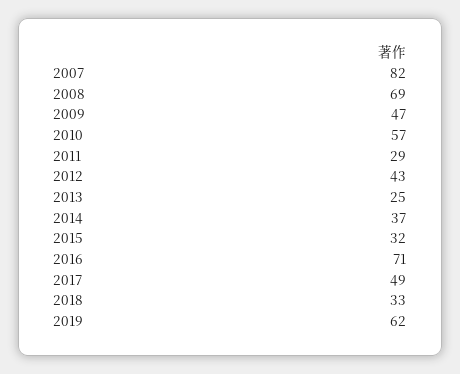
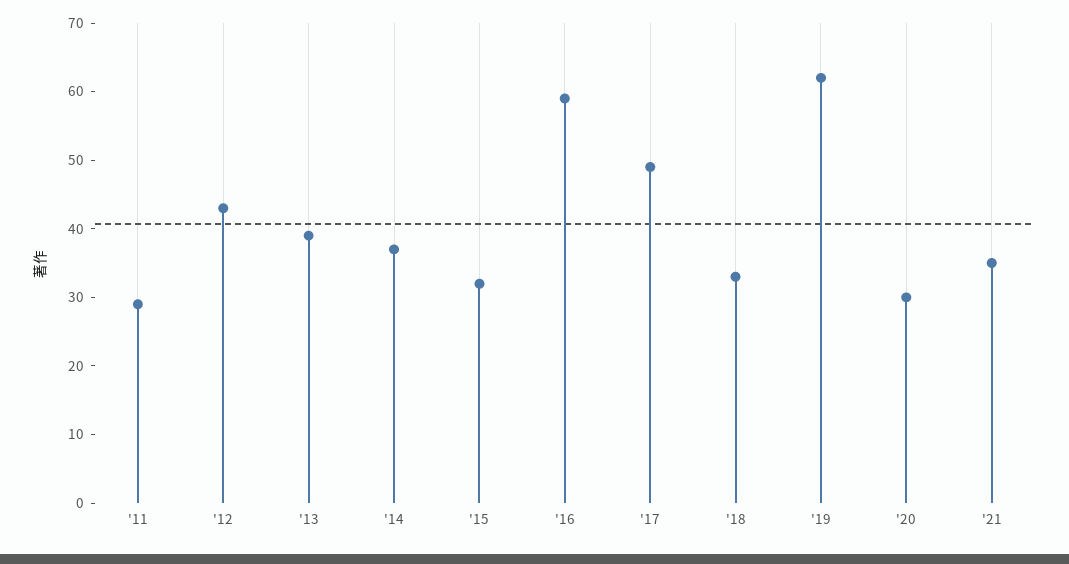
2007: 82 -> none
2008: 69 -> none
2009: 47 -> none
2010: 57 -> none
2013: 25 -> 40
2016: 71 -> 60
'20: none -> 30
'21: none -> 35

